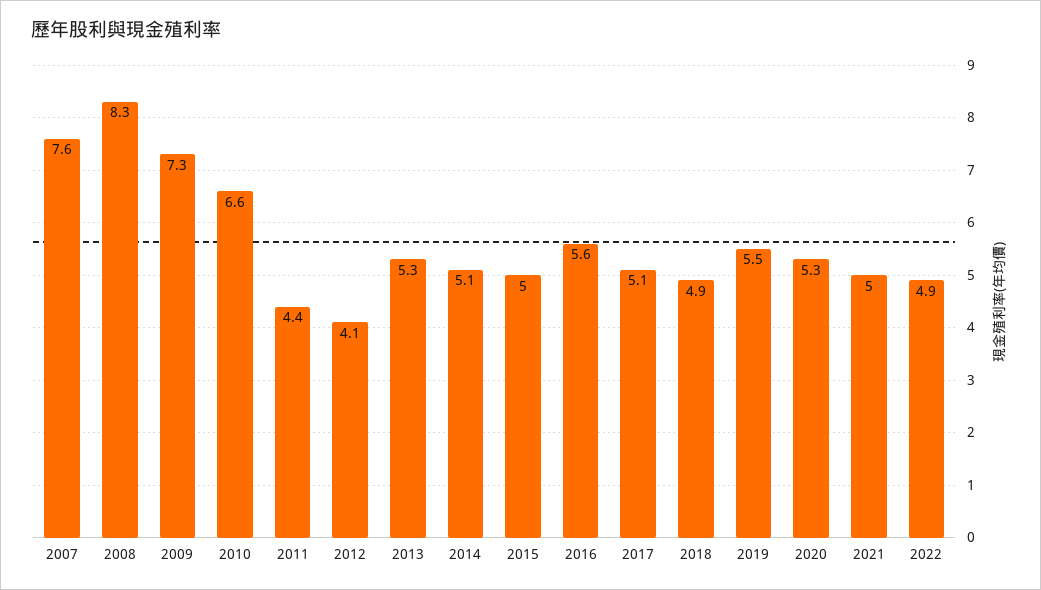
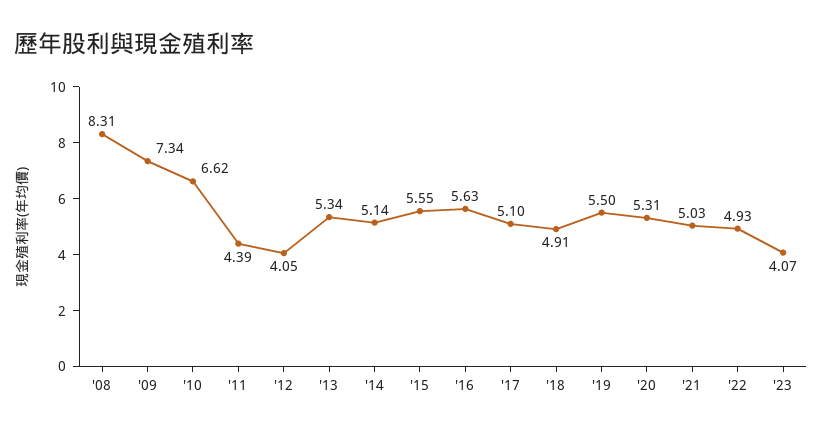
2007: 7.6 -> none
2015: 5 -> 5.55
'23: none -> 4.07

